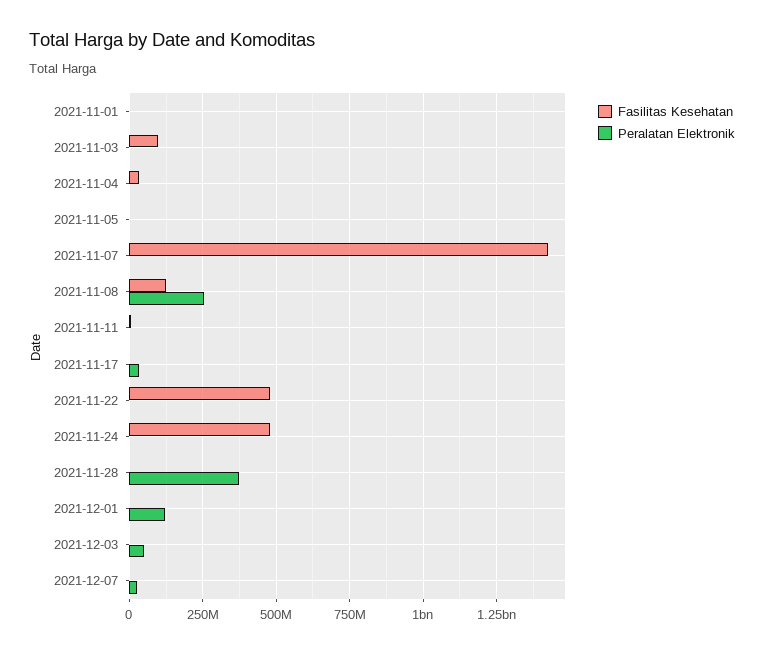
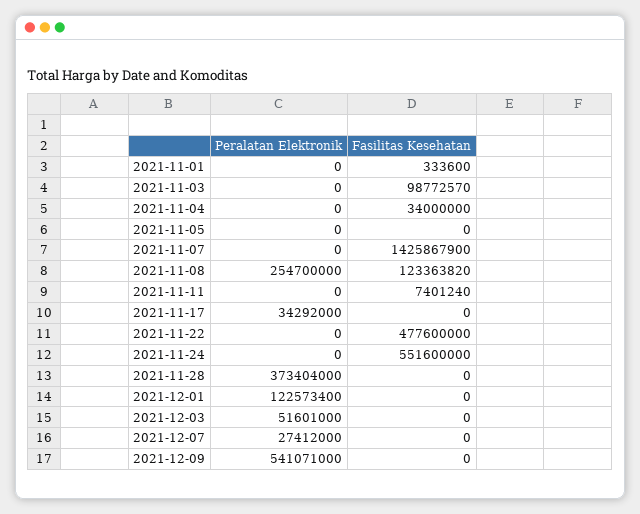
Fasilitas Kesehatan, 2021-11-24: 475000000 -> 551600000
Peralatan Elektronik, 2021-12-09: none -> 541071000
Fasilitas Kesehatan, 2021-12-09: none -> 0

